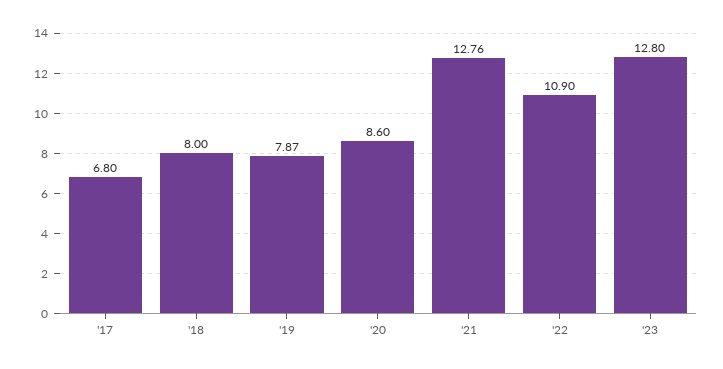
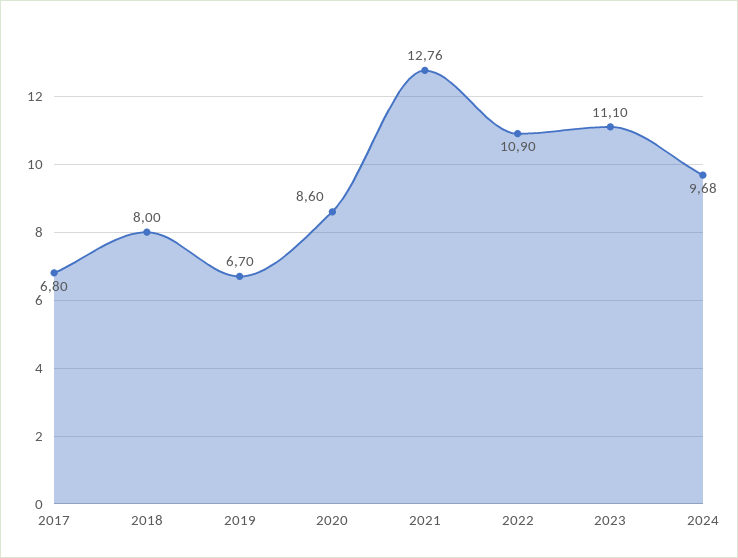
'19: 7.87 -> 6.7
'23: 12.8 -> 11.1
2024: none -> 9.68

